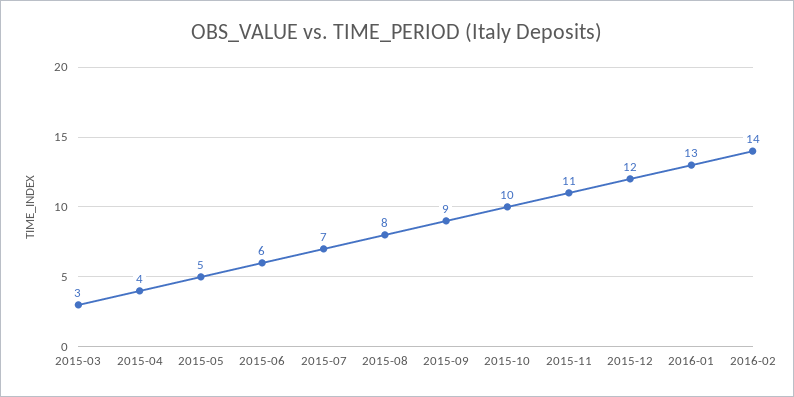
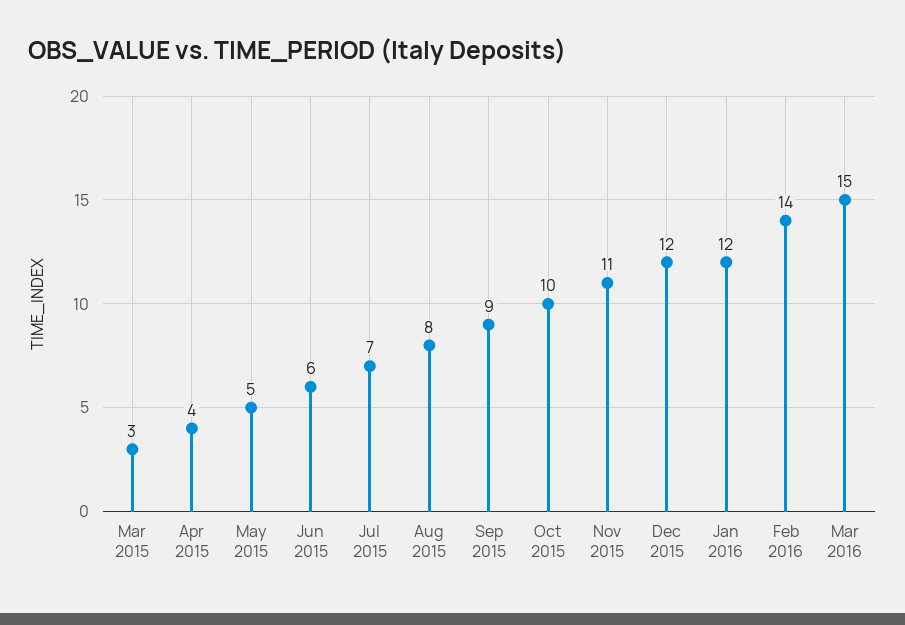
2016-01: 13 -> 12
Mar 2016: none -> 15

